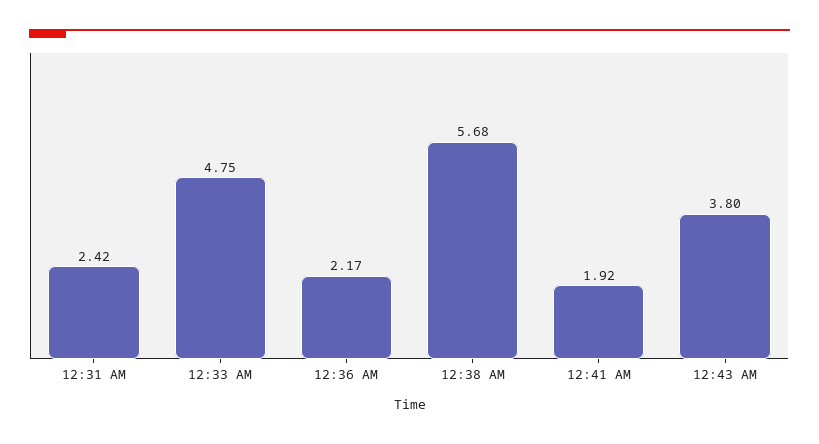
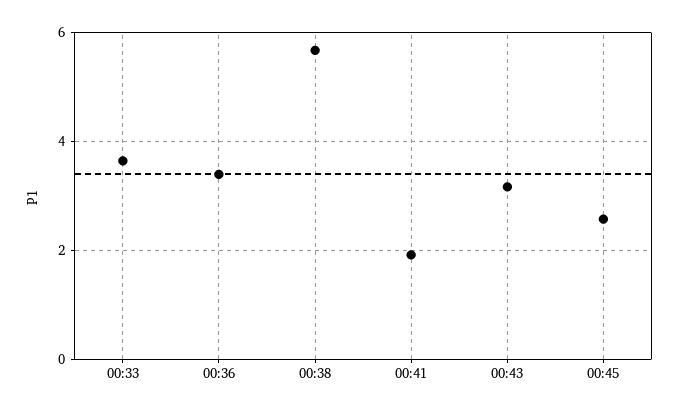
12:31 AM: 2.42 -> none
12:33 AM: 4.75 -> 3.6
12:36 AM: 2.17 -> 3.4
12:43 AM: 3.8 -> 3.2
00:45: none -> 2.6

